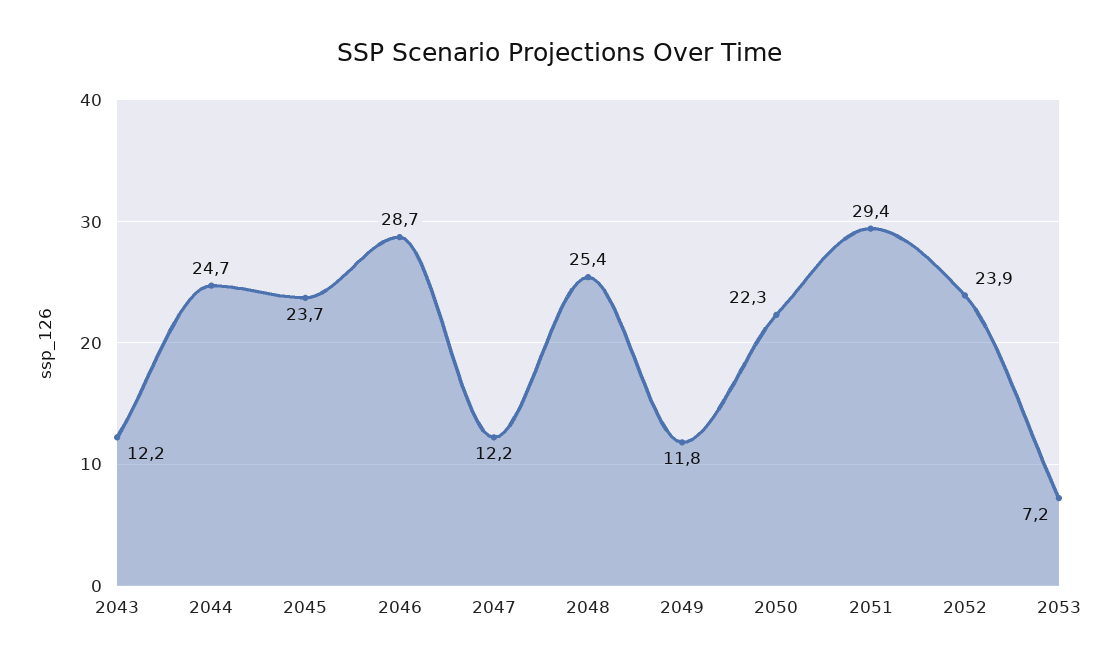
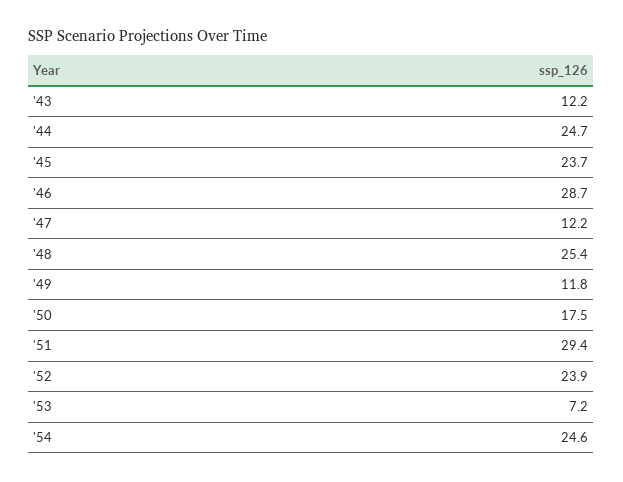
2050: 22.3 -> 17.5
'54: none -> 24.6

